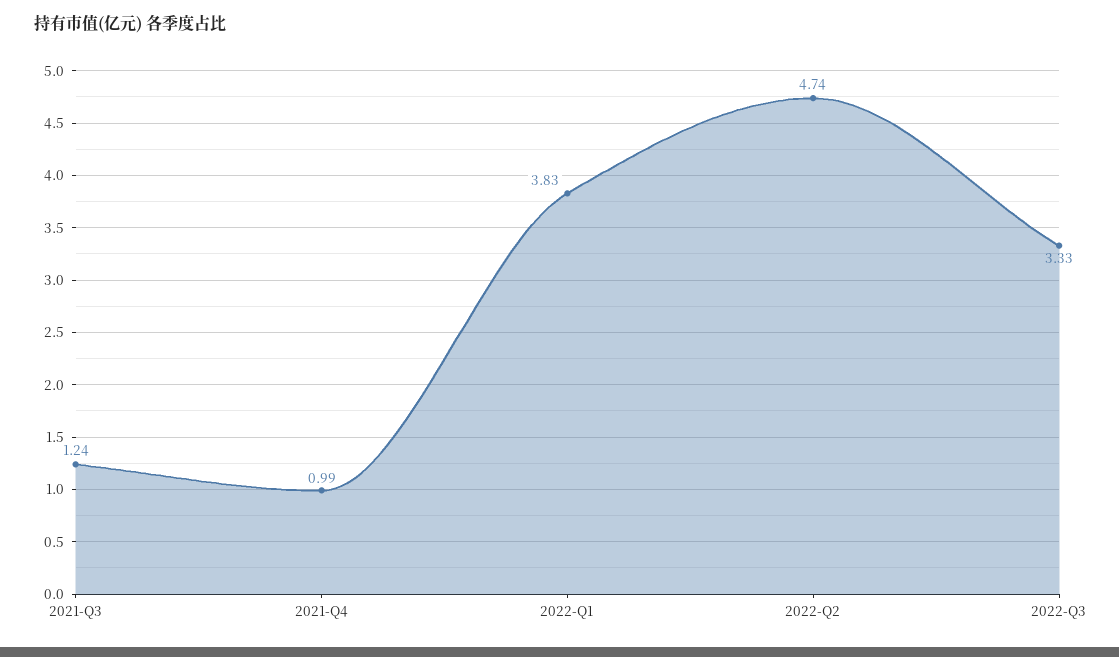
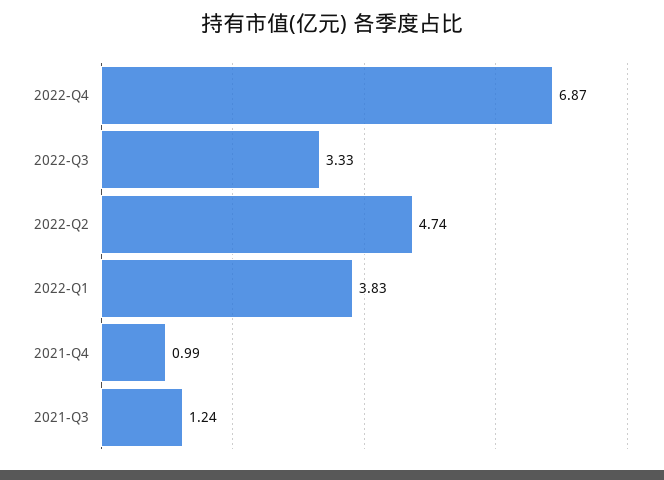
2022-Q4: none -> 6.87

